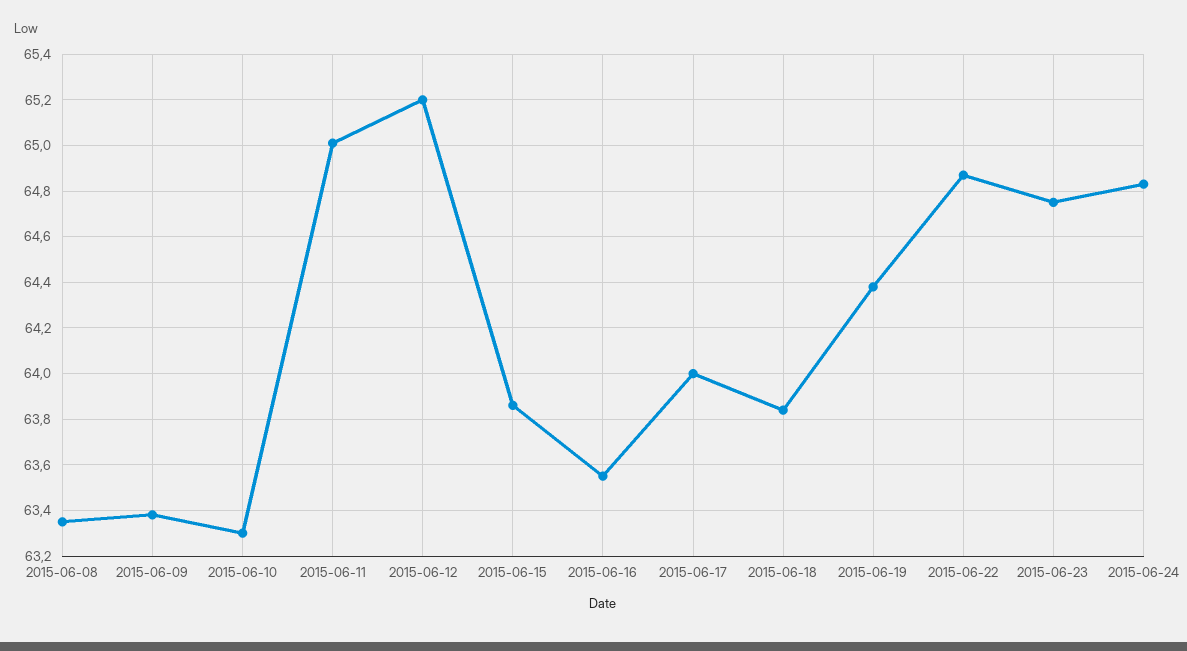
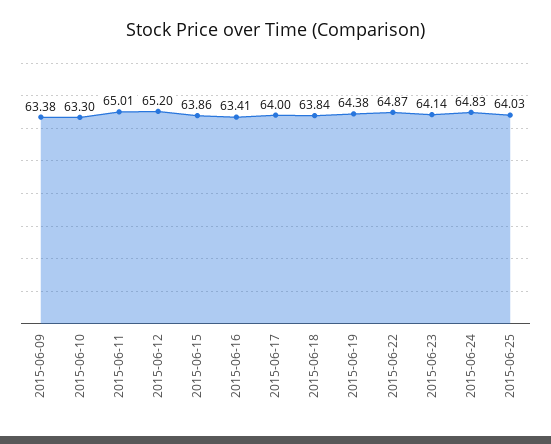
2015-06-08: 63.35 -> none
2015-06-16: 63.55 -> 63.41
2015-06-23: 64.75 -> 64.14
2015-06-25: none -> 64.03

